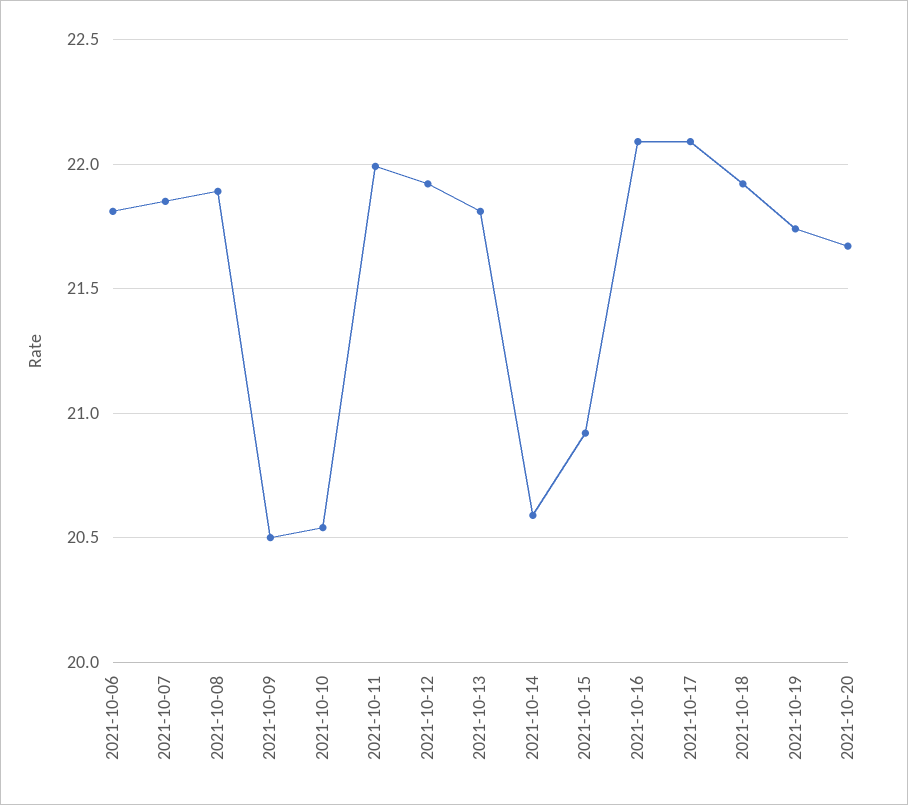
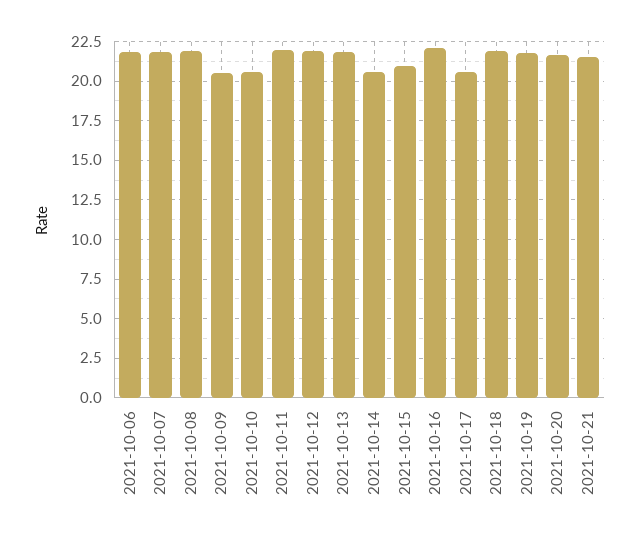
2021-10-17: 22.1 -> 20.5
2021-10-21: none -> 21.5

